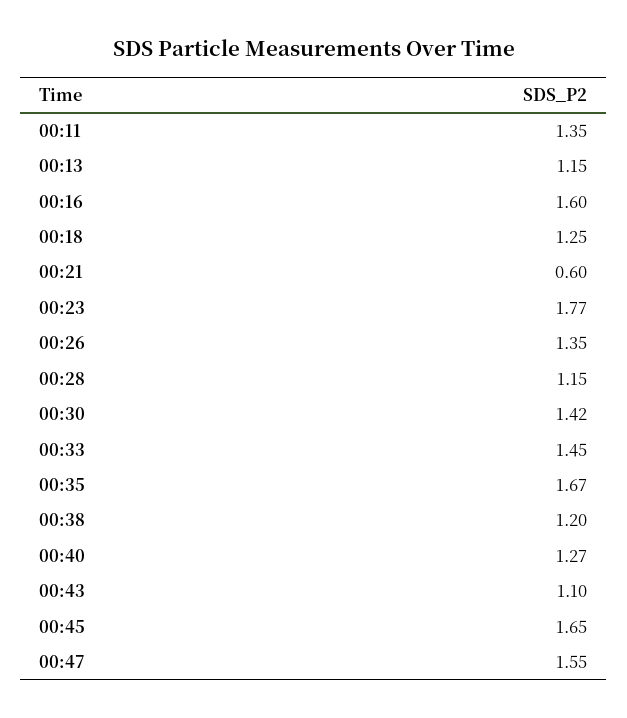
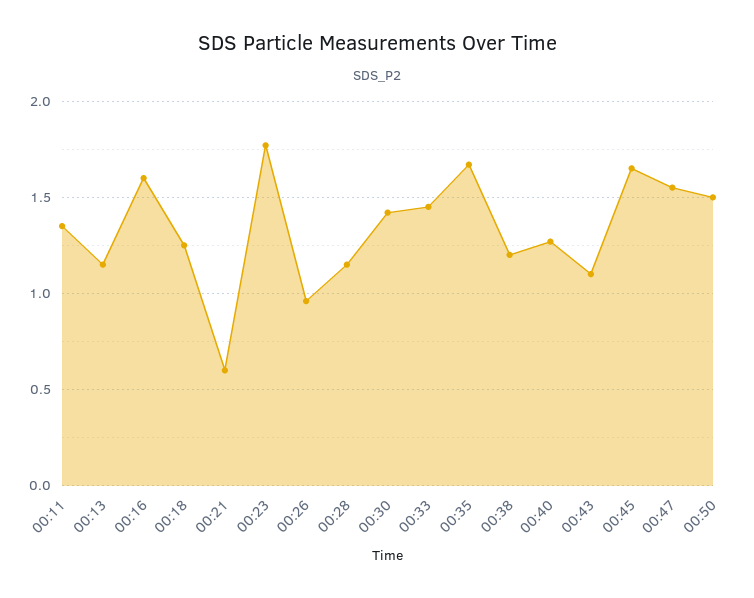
00:26: 1.35 -> 0.95
00:50: none -> 1.5

